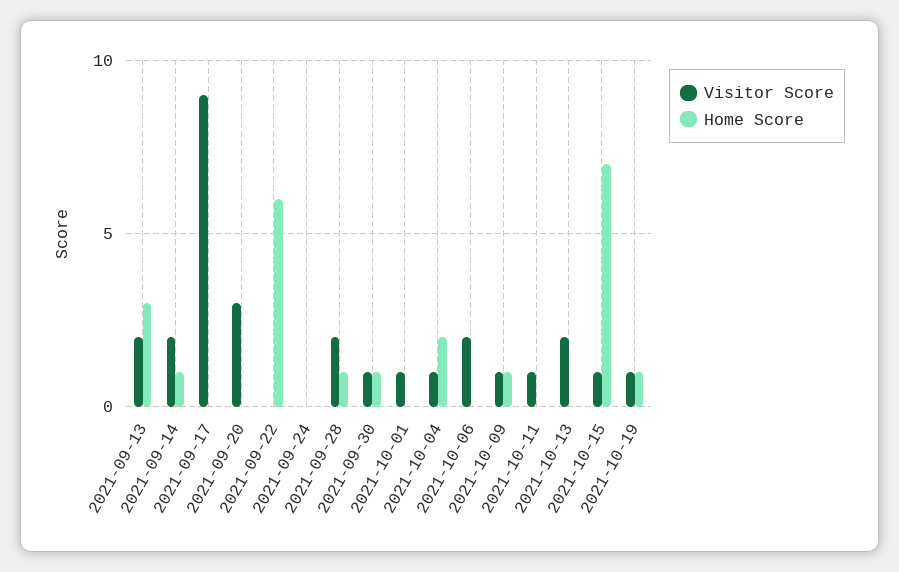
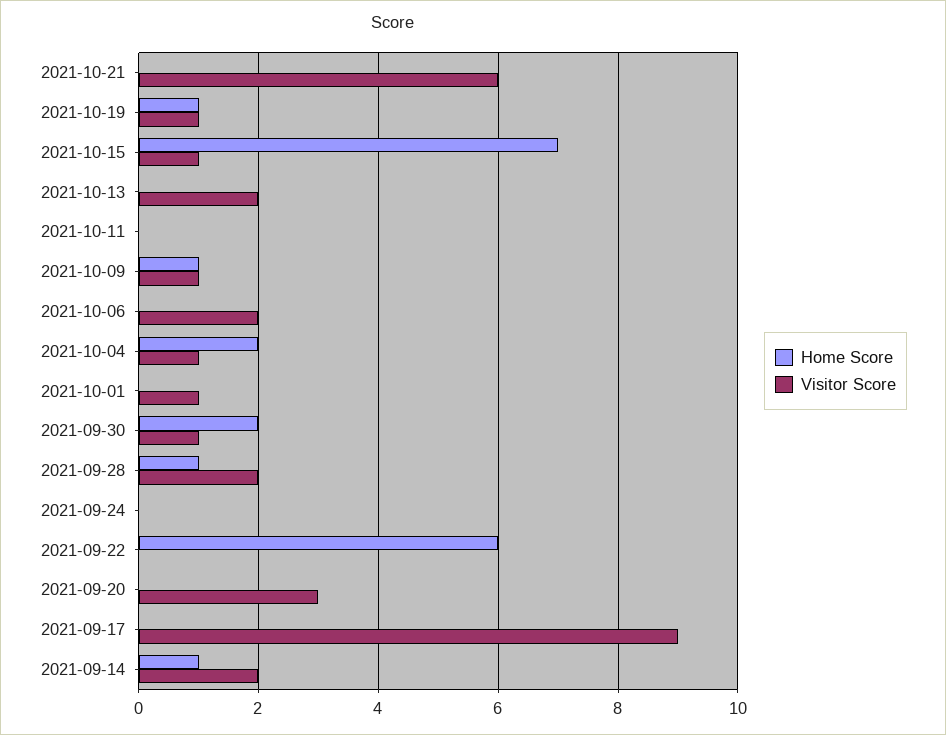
Visitor Score, 2021-09-13: 2 -> none
Home Score, 2021-09-13: 3 -> none
Home Score, 2021-09-30: 1 -> 2
Visitor Score, 2021-10-11: 1 -> 0
Home Score, 2021-10-21: none -> 0
Visitor Score, 2021-10-21: none -> 6

